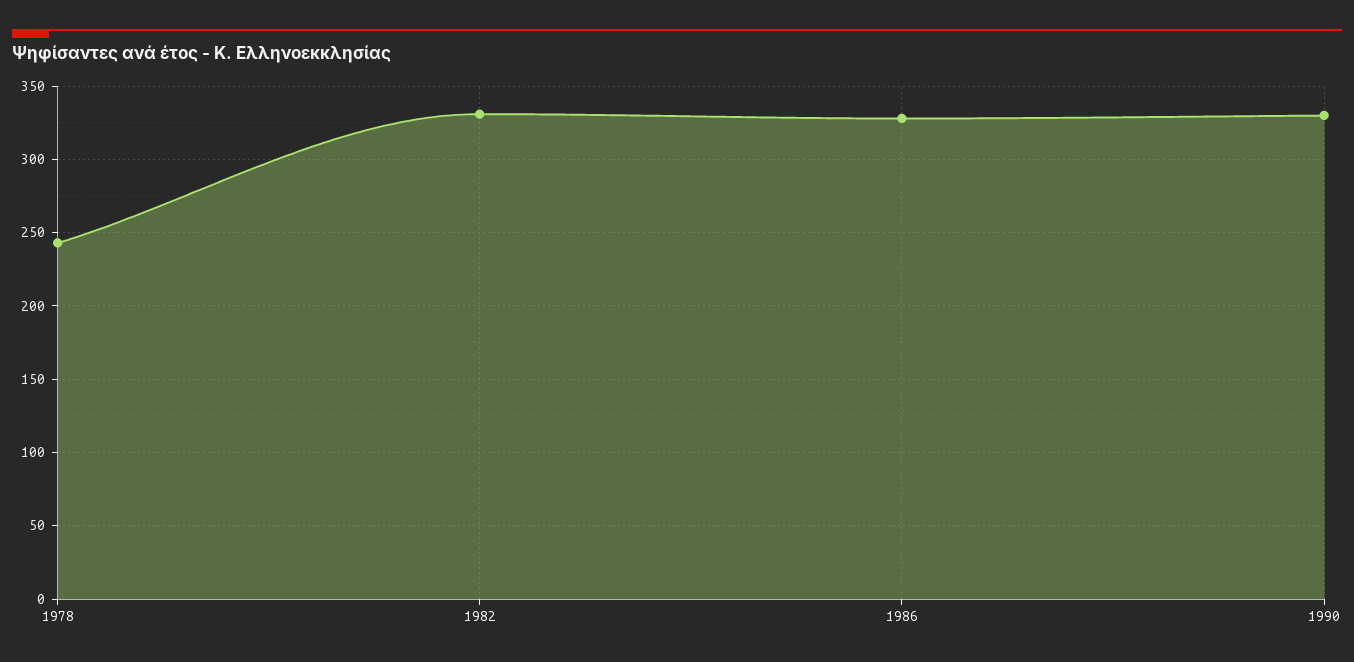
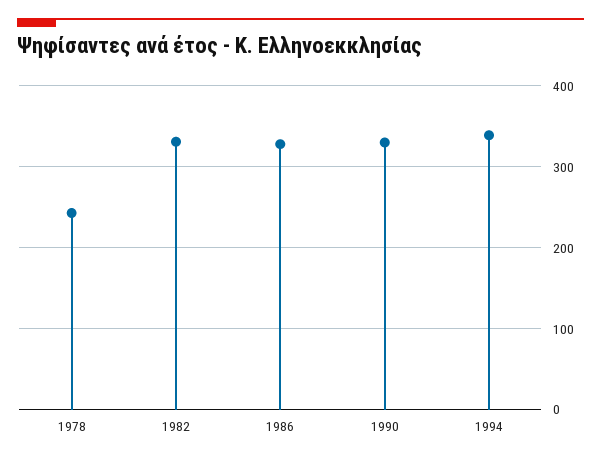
1994: none -> 340

